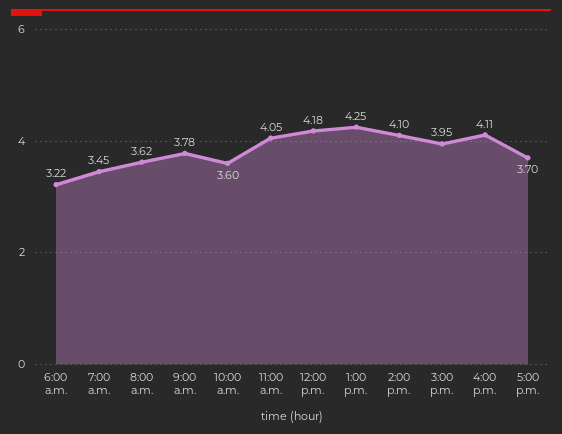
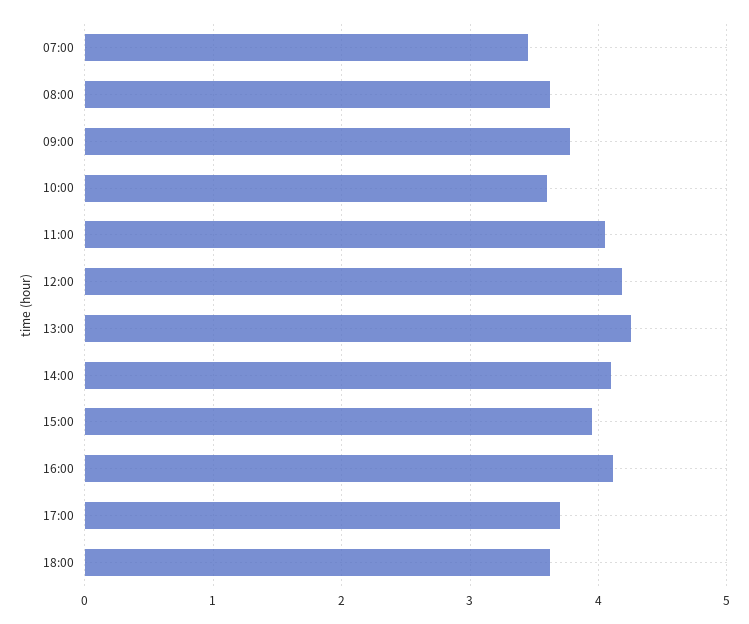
6:00 a.m.: 3.22 -> none
18:00: none -> 3.6

